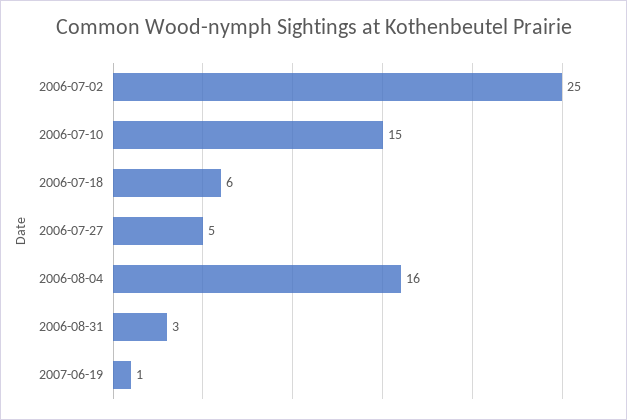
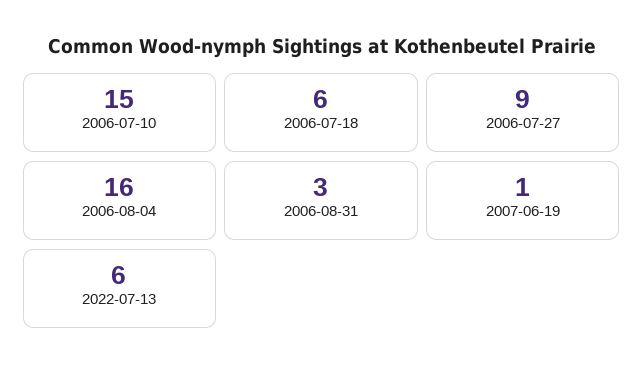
2006-07-02: 25 -> none
2006-07-27: 5 -> 9
2022-07-13: none -> 6

